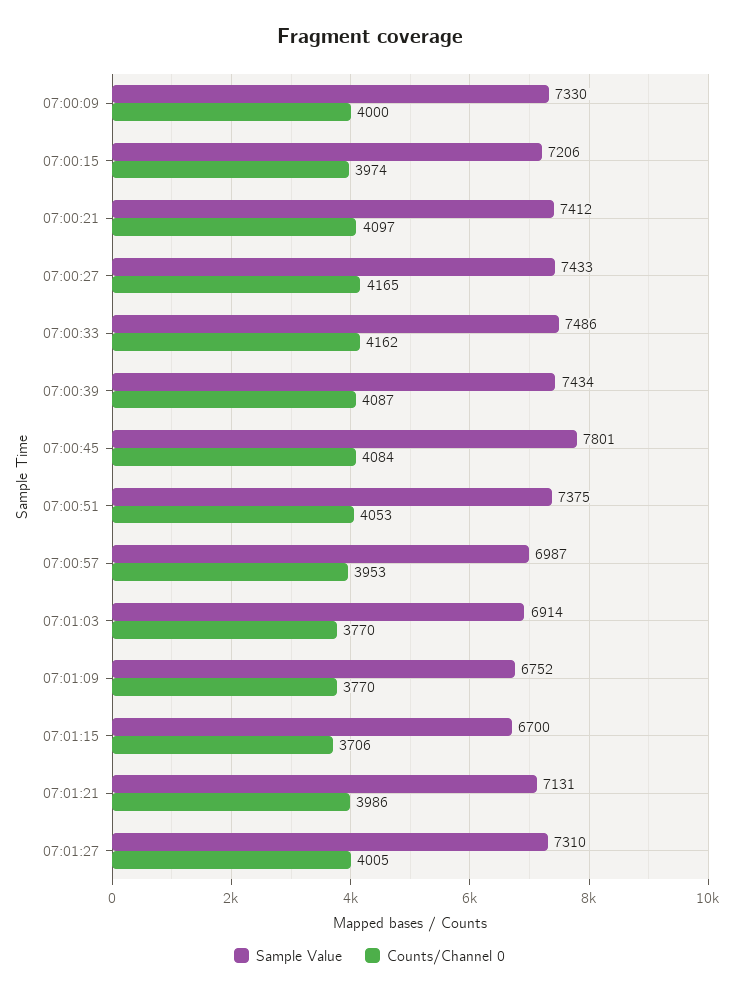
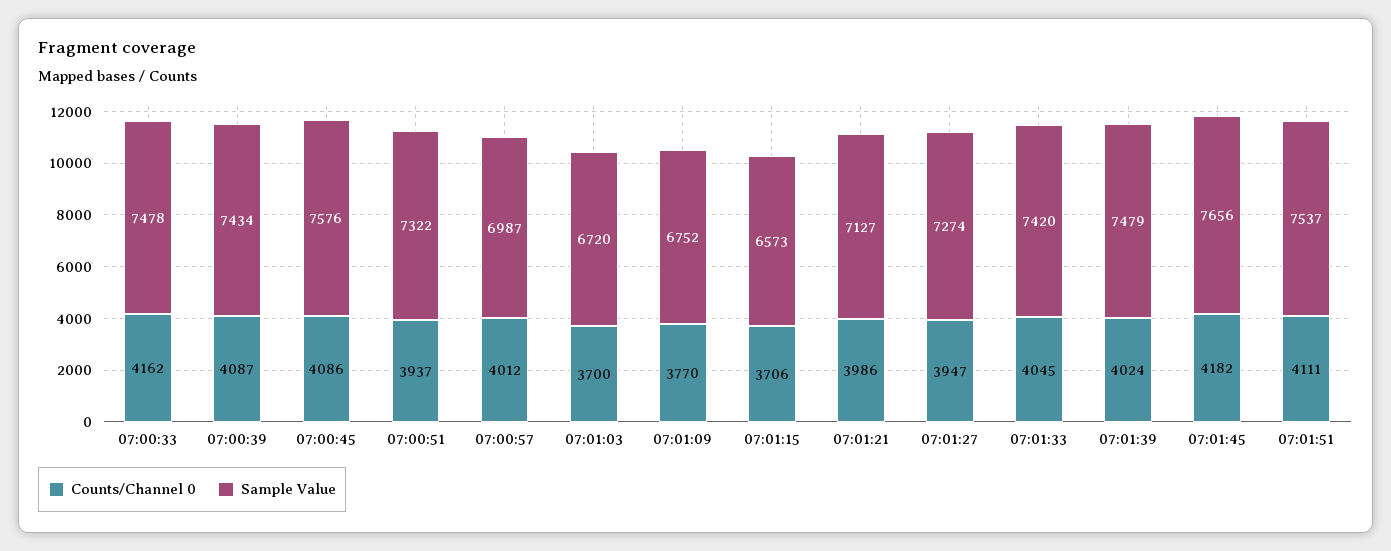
Sample Value, 07:00:09: 7330 -> none
Counts/Channel 0, 07:00:09: 4000 -> none
Sample Value, 07:00:15: 7206 -> none
Counts/Channel 0, 07:00:15: 3974 -> none
Sample Value, 07:00:21: 7412 -> none
Counts/Channel 0, 07:00:21: 4097 -> none
Sample Value, 07:00:27: 7433 -> none
Counts/Channel 0, 07:00:27: 4165 -> none
Sample Value, 07:00:33: 7486 -> 7478
Sample Value, 07:00:45: 7801 -> 7576
Counts/Channel 0, 07:00:45: 4084 -> 4086
Sample Value, 07:00:51: 7375 -> 7322
Counts/Channel 0, 07:00:51: 4053 -> 3937
Counts/Channel 0, 07:00:57: 3953 -> 4012
Sample Value, 07:01:03: 6914 -> 6720
Counts/Channel 0, 07:01:03: 3770 -> 3700
Sample Value, 07:01:15: 6700 -> 6573
Sample Value, 07:01:21: 7131 -> 7127
Sample Value, 07:01:27: 7310 -> 7274
Counts/Channel 0, 07:01:27: 4005 -> 3947
Counts/Channel 0, 07:01:33: none -> 4045
Sample Value, 07:01:33: none -> 7420
Counts/Channel 0, 07:01:39: none -> 4024
Sample Value, 07:01:39: none -> 7479
Counts/Channel 0, 07:01:45: none -> 4182
Sample Value, 07:01:45: none -> 7656
Counts/Channel 0, 07:01:51: none -> 4111
Sample Value, 07:01:51: none -> 7537

